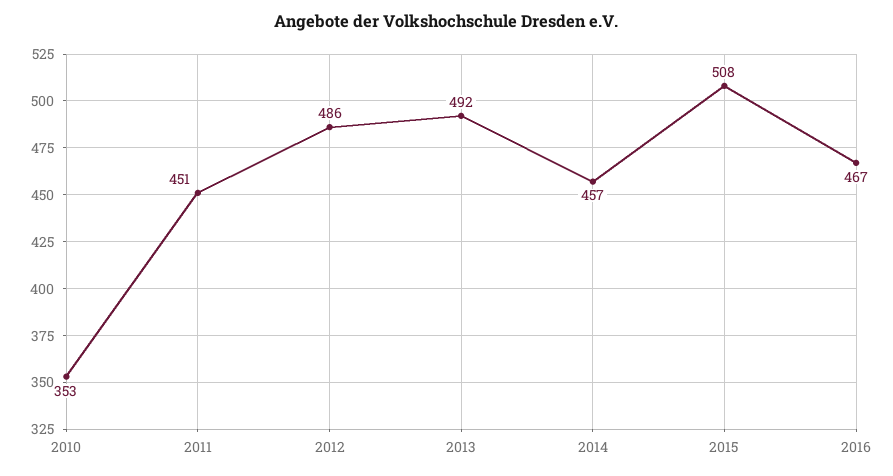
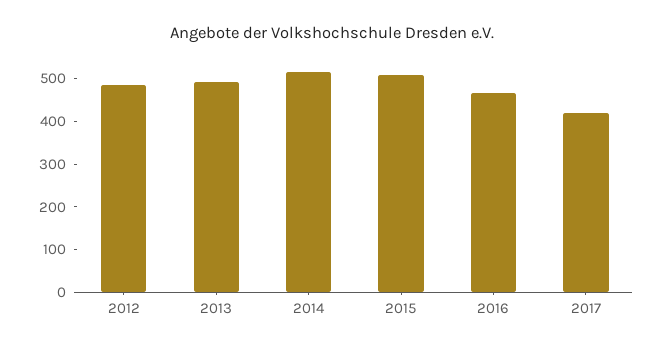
2010: 353 -> none
2011: 451 -> none
2014: 457 -> 520
2017: none -> 420

